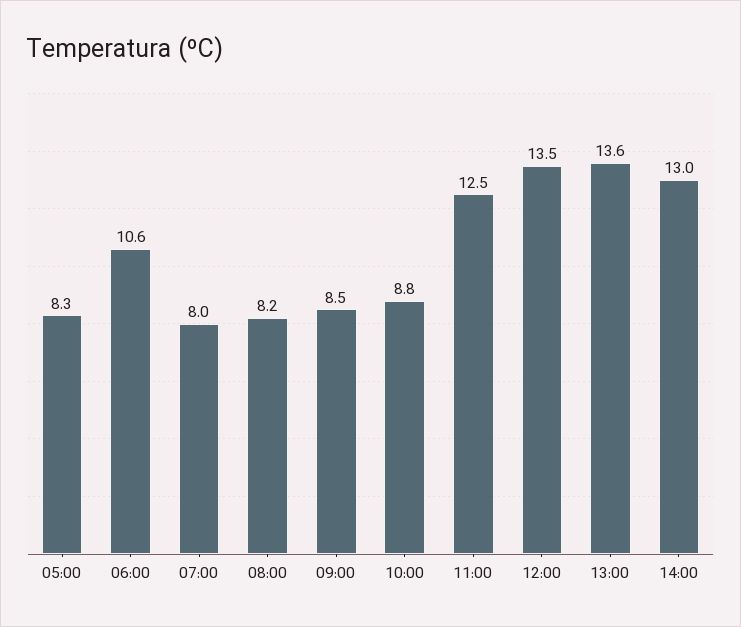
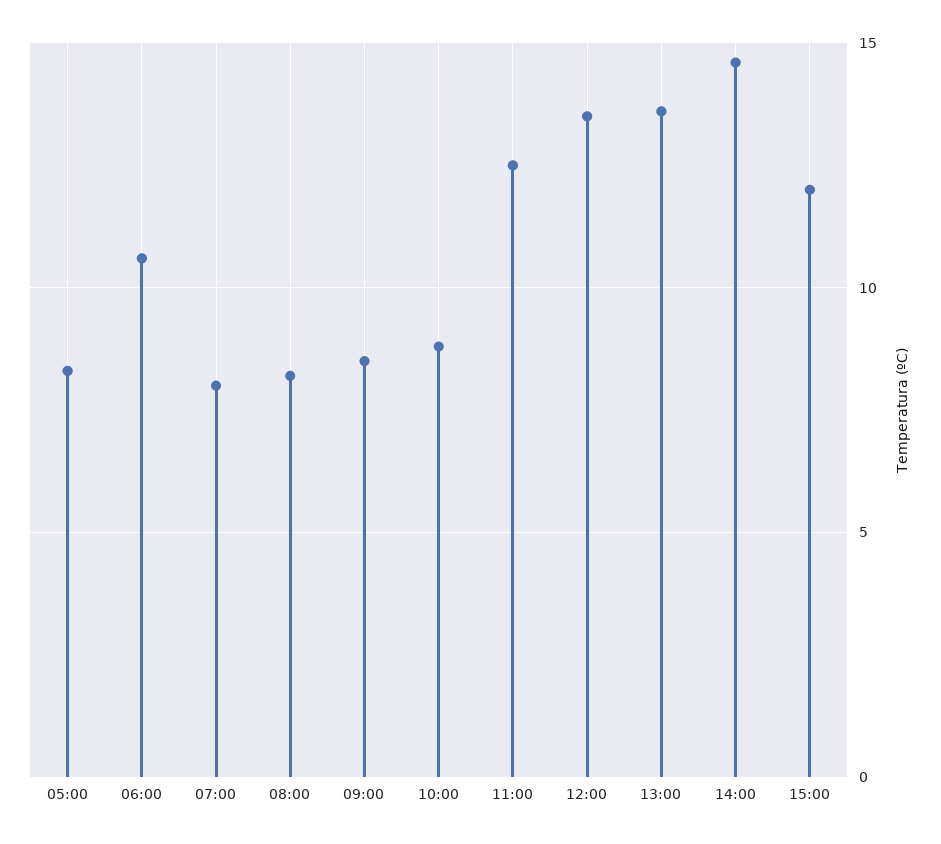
14:00: 13 -> 14.5
15:00: none -> 12

